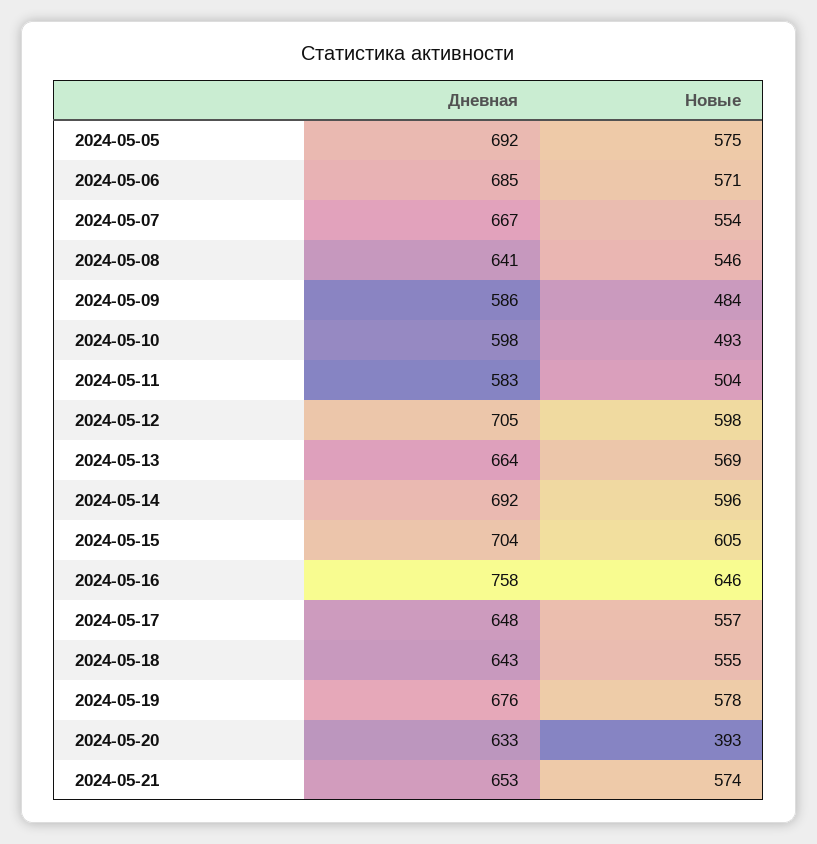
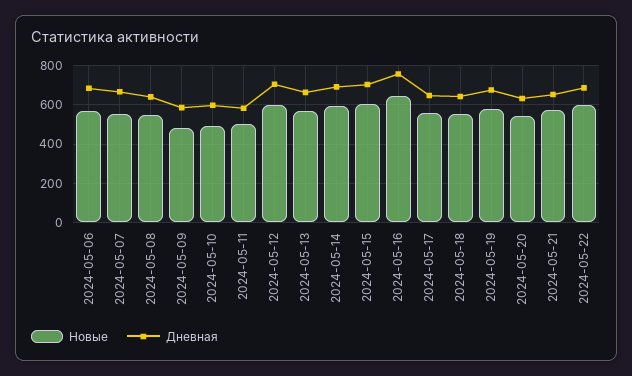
Дневная, 2024-05-05: 692 -> none
Новые, 2024-05-05: 575 -> none
Новые, 2024-05-20: 393 -> 550
Новые, 2024-05-22: none -> 600
Дневная, 2024-05-22: none -> 700

